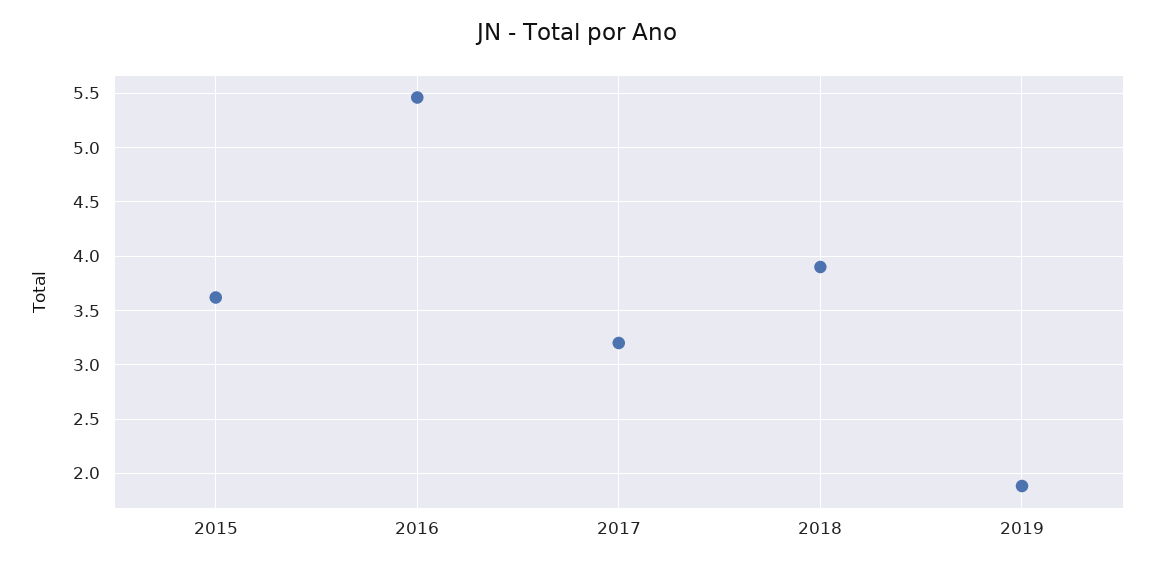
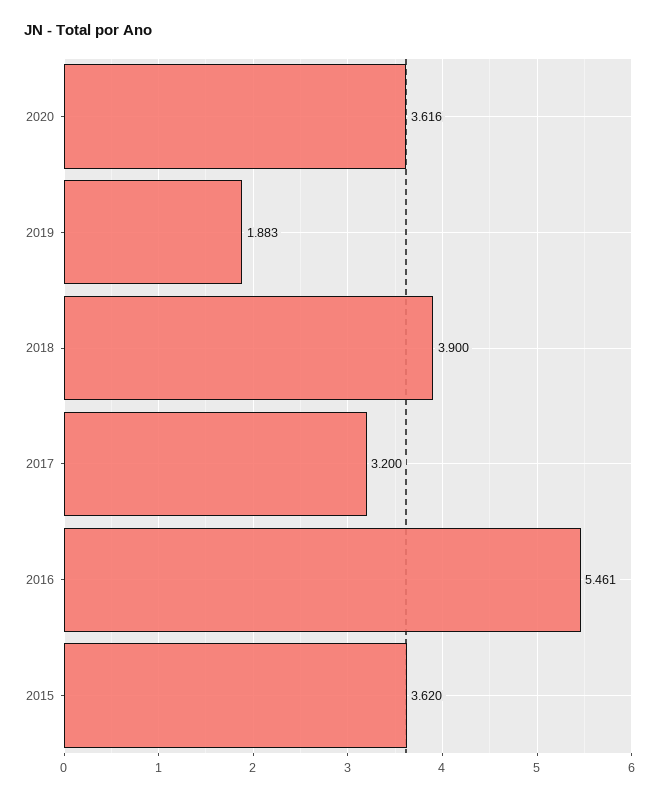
2020: none -> 3.616

